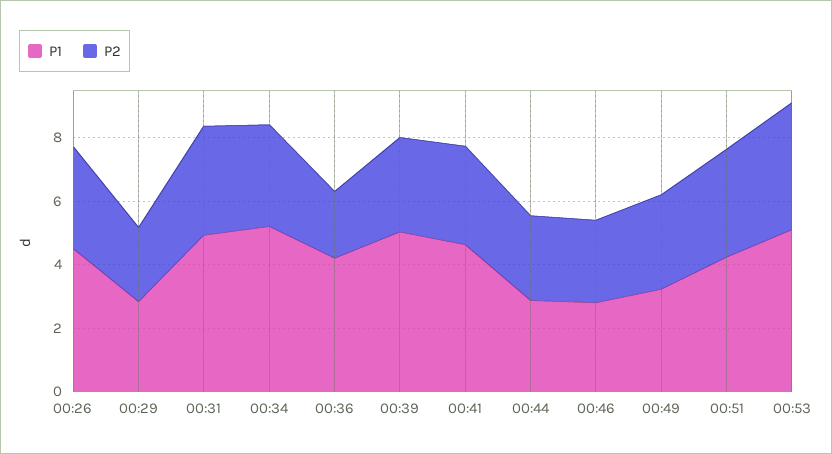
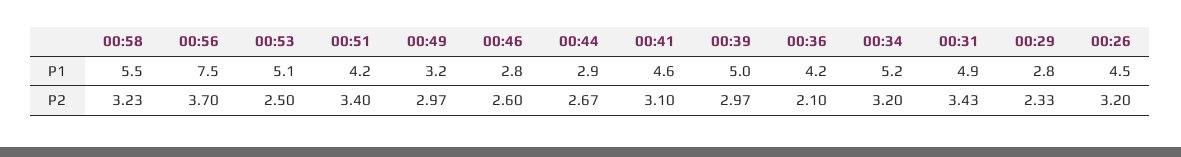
P2, 00:53: 4 -> 2.5
P1, 00:58: none -> 5.5
P1, 00:56: none -> 7.5
P2, 00:58: none -> 3.23
P2, 00:56: none -> 3.7

